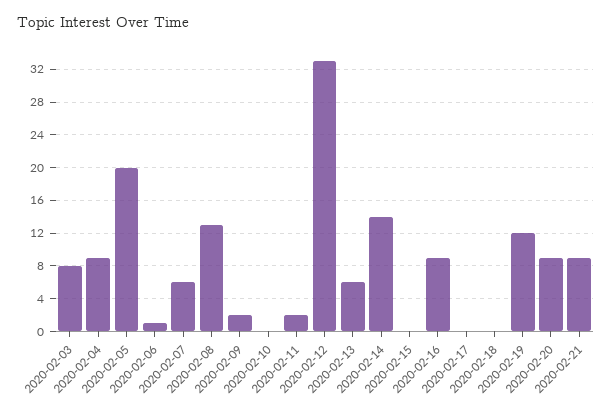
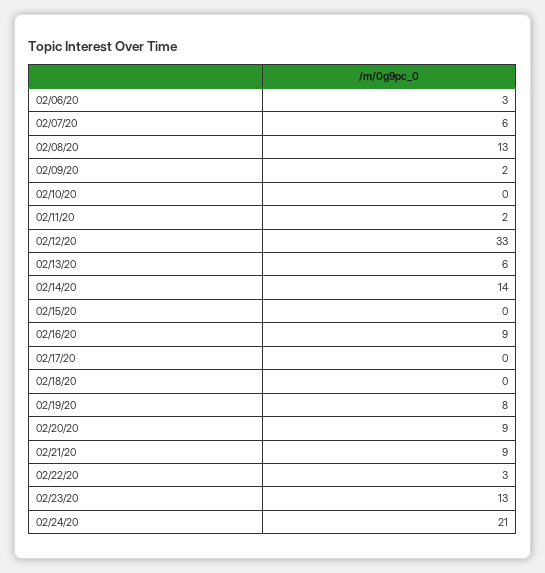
2020-02-03: 8 -> none
2020-02-04: 9 -> none
2020-02-05: 20 -> none
2020-02-06: 1 -> 3
2020-02-19: 12 -> 8
02/22/20: none -> 3
02/23/20: none -> 13
02/24/20: none -> 21

